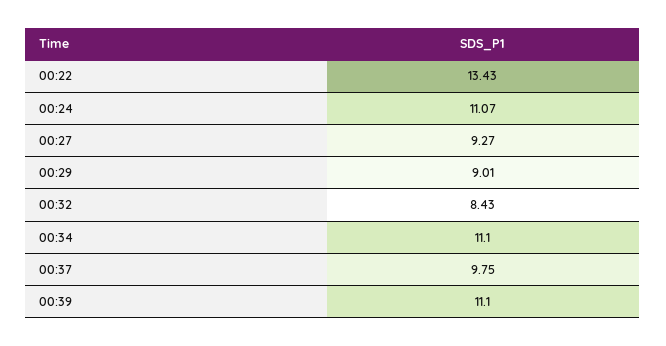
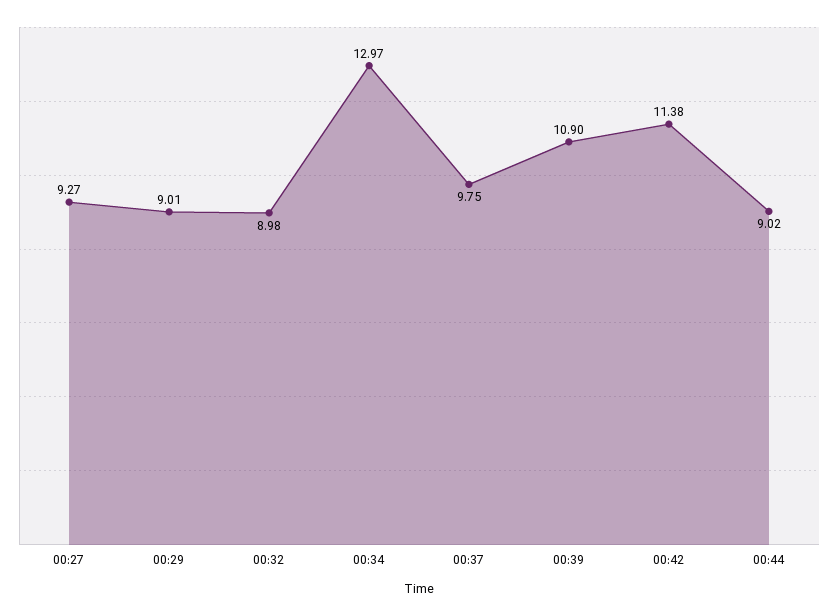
00:22: 13.43 -> none
00:24: 11.07 -> none
00:32: 8.43 -> 8.98
00:34: 11.1 -> 12.97
00:39: 11.1 -> 10.9
00:42: none -> 11.38
00:44: none -> 9.02

